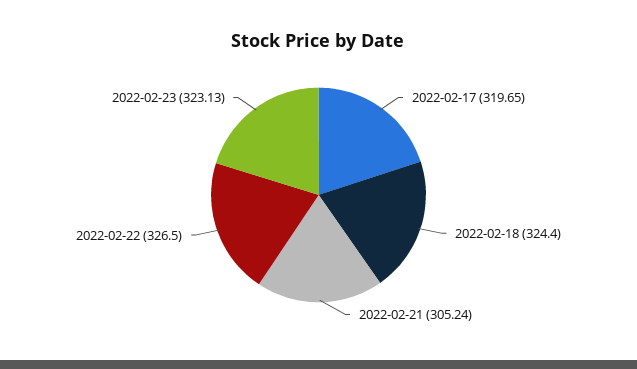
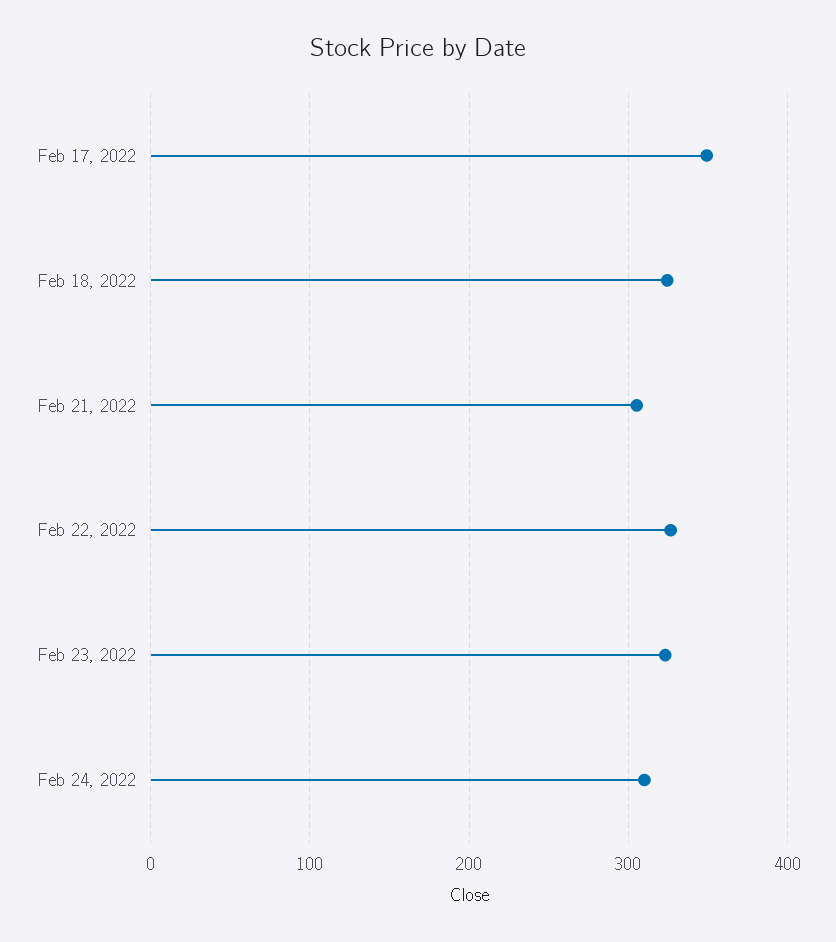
2022-02-17: 319.65 -> 350
Feb 24, 2022: none -> 310

